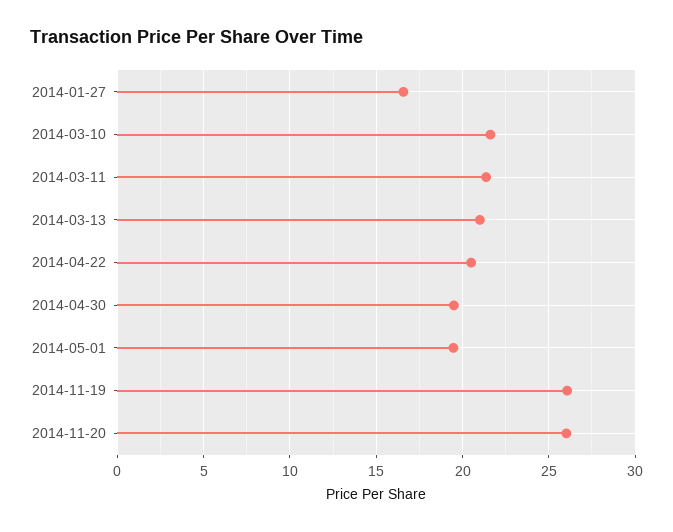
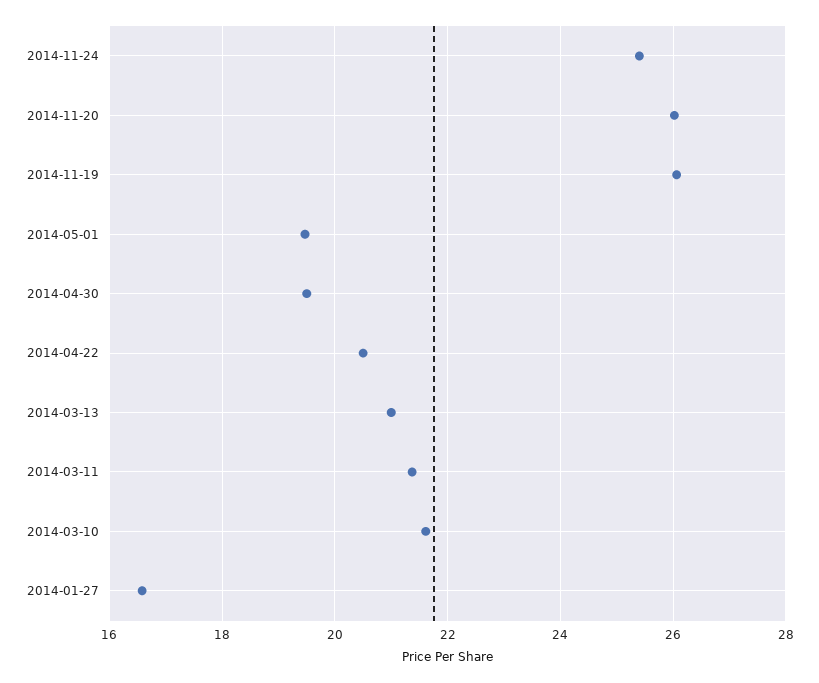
2014-11-24: none -> 25.4

